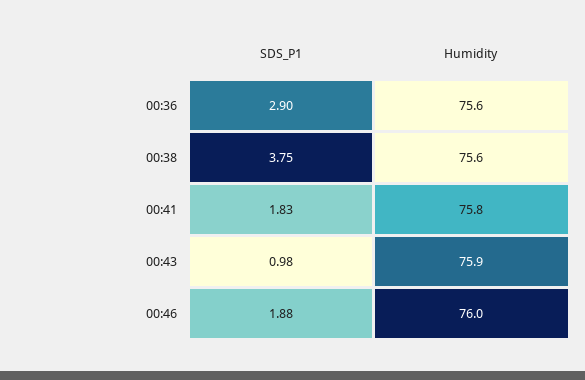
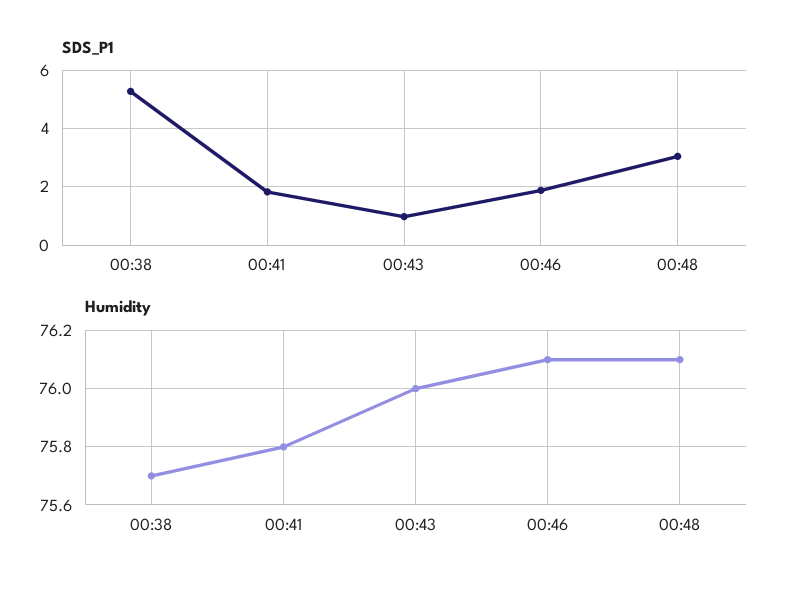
SDS_P1, 00:36: 2.9 -> none
Humidity, 00:36: 75.6 -> none
SDS_P1, 00:38: 3.75 -> 5.25
Humidity, 00:38: 75.6 -> 75.7
Humidity, 00:43: 75.9 -> 76
Humidity, 00:46: 76 -> 76.1
SDS_P1, 00:48: none -> 3
Humidity, 00:48: none -> 76.1

